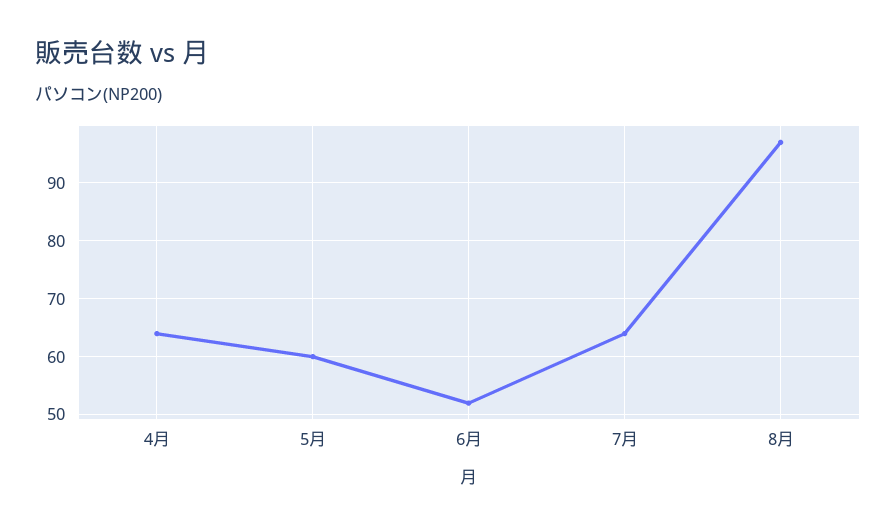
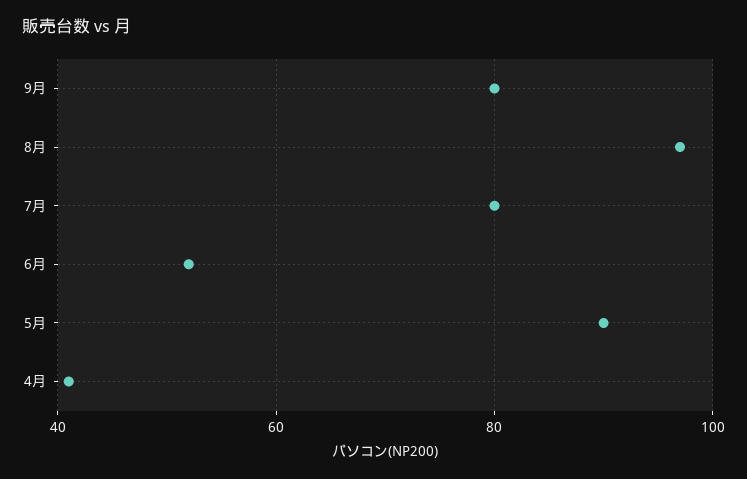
4月: 65 -> 40
5月: 60 -> 90
7月: 65 -> 80
9月: none -> 80

